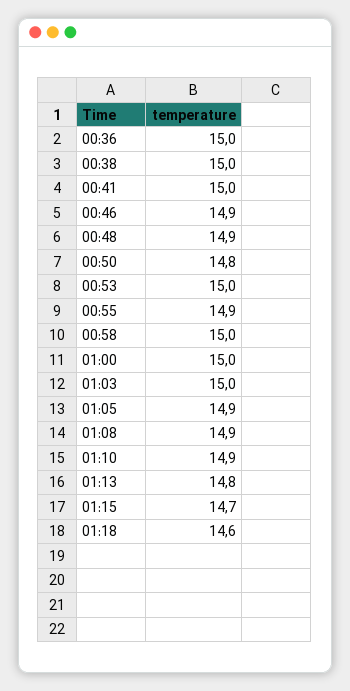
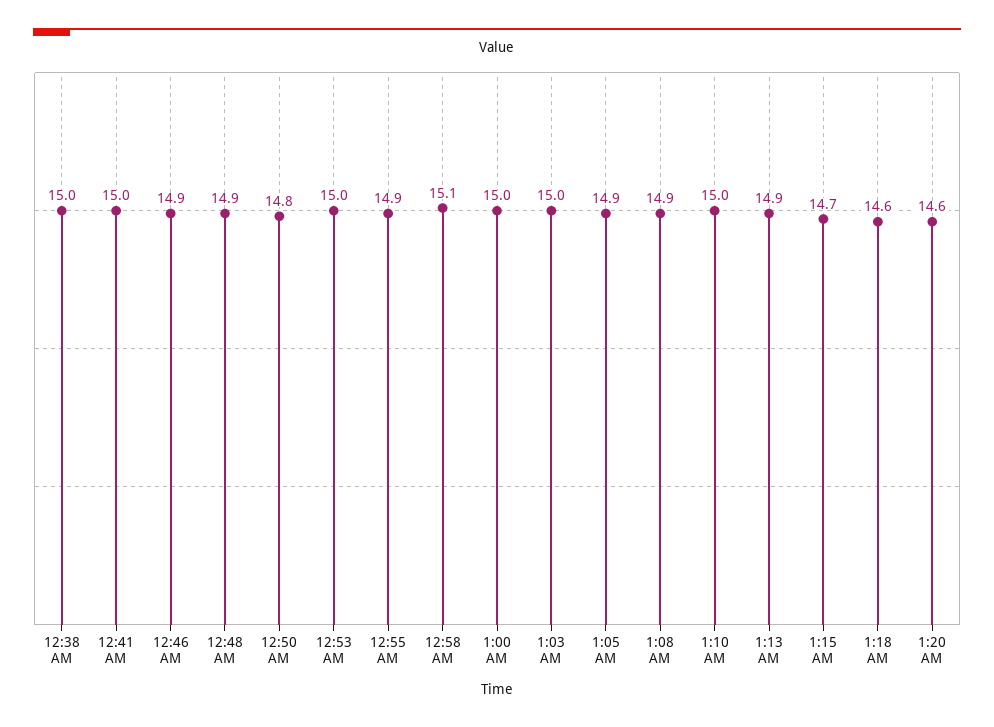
00:36: 15 -> none
00:58: 15 -> 15.1
01:10: 14.9 -> 15
01:13: 14.8 -> 14.9
1:20 AM: none -> 14.6

